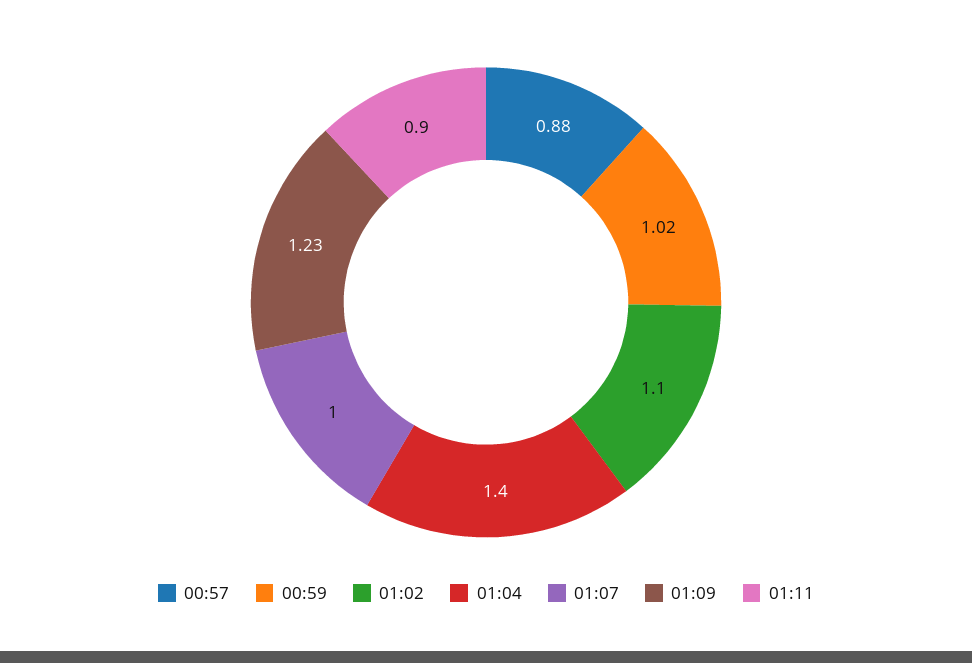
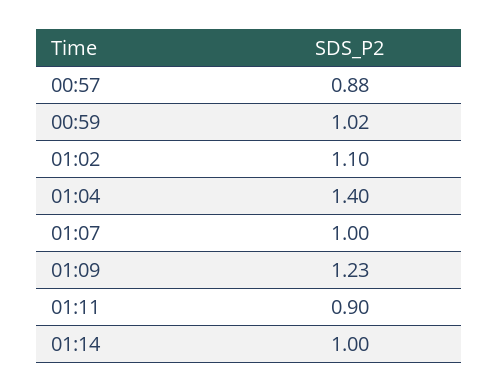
01:14: none -> 1

